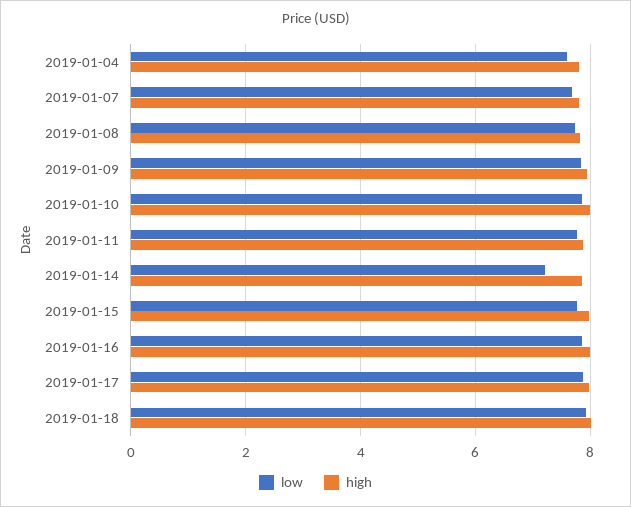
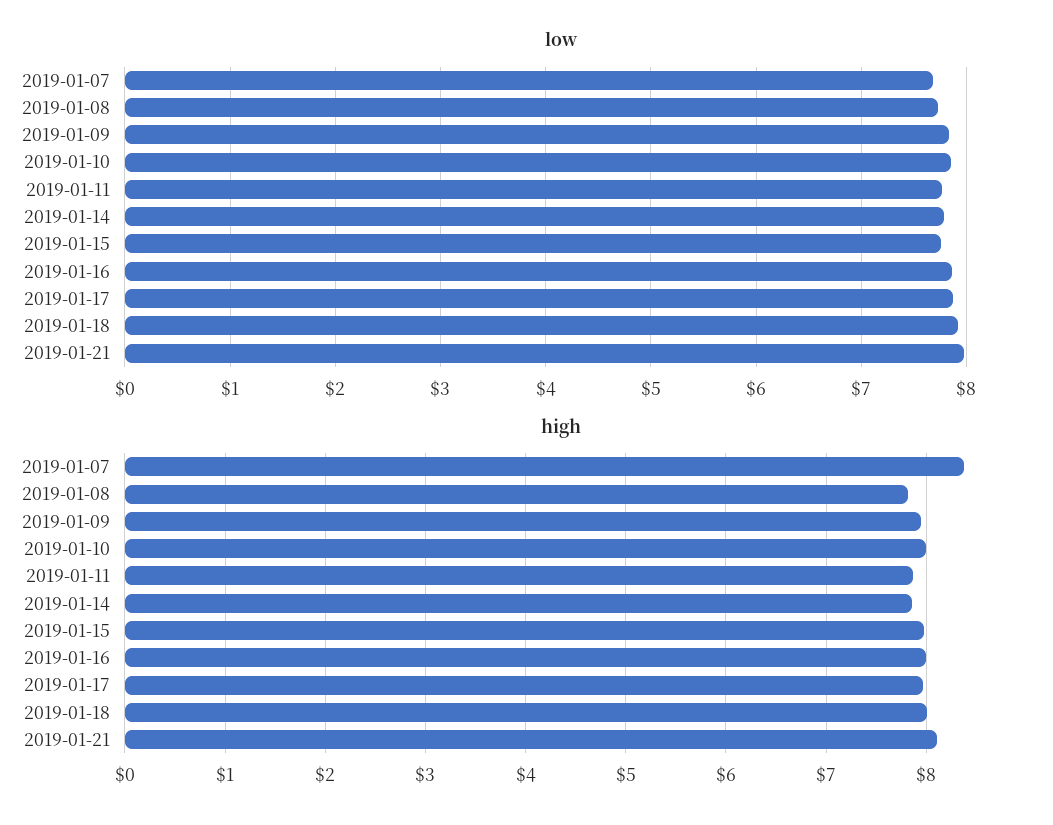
low, 2019-01-04: 7.6 -> none
high, 2019-01-04: 7.8 -> none
high, 2019-01-07: 7.8 -> 8.4
low, 2019-01-14: 7.2 -> 7.8
low, 2019-01-21: none -> 8
high, 2019-01-21: none -> 8.1

